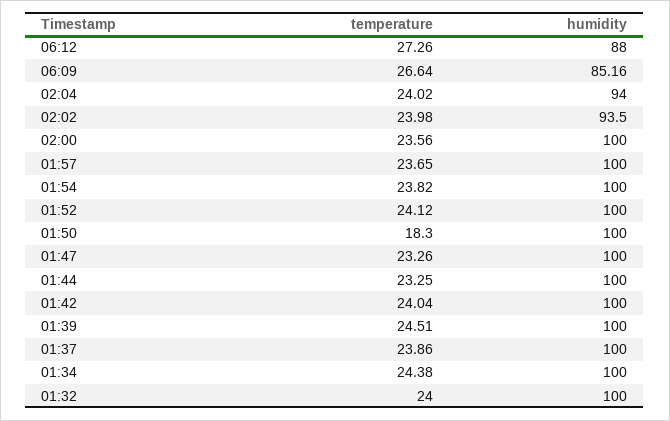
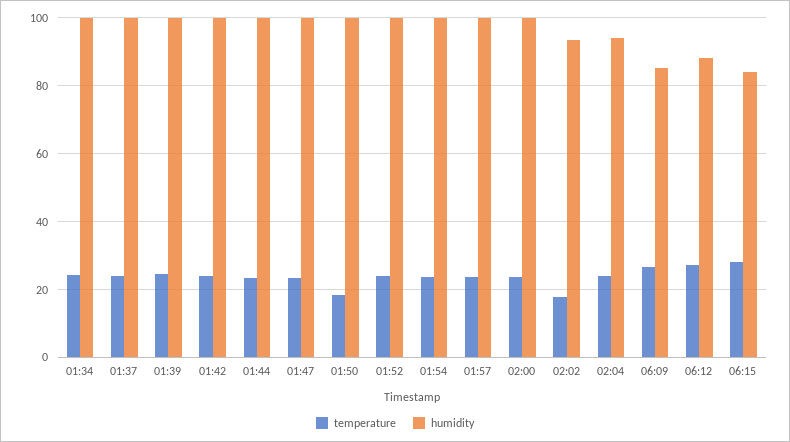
temperature, 02:02: 23.98 -> 18
temperature, 01:32: 24 -> none
humidity, 01:32: 100 -> none
temperature, 06:15: none -> 28
humidity, 06:15: none -> 84

